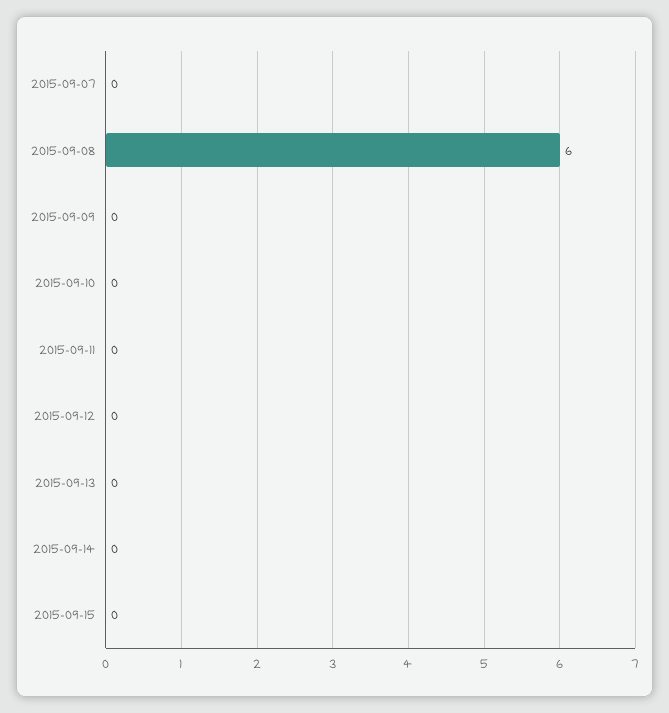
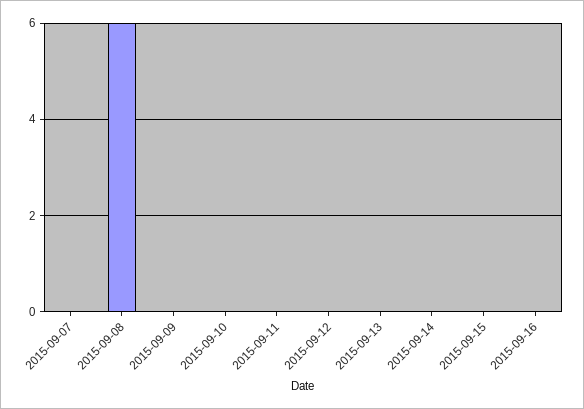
2015-09-16: none -> 0

